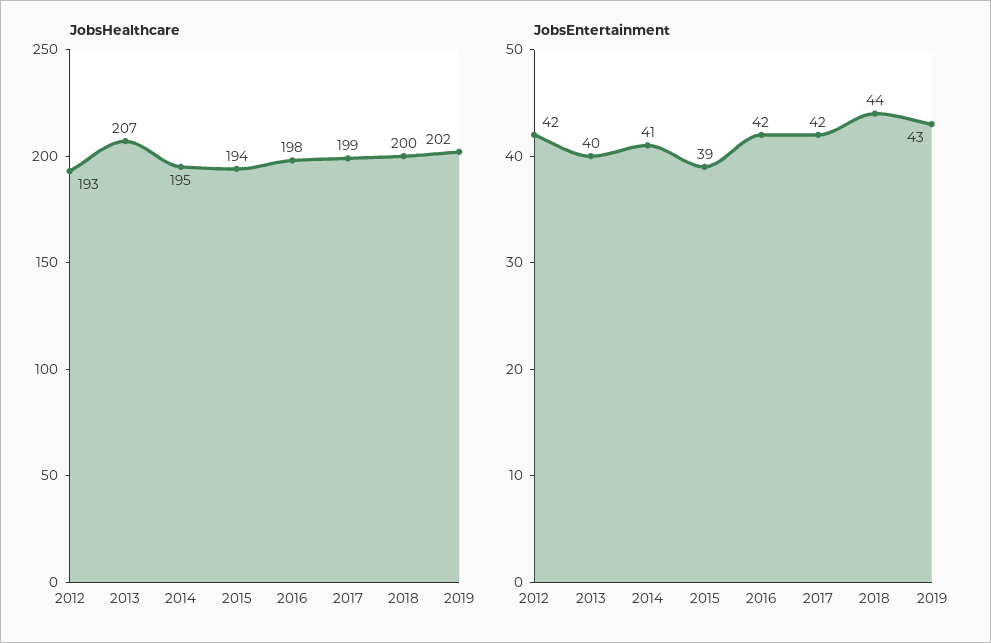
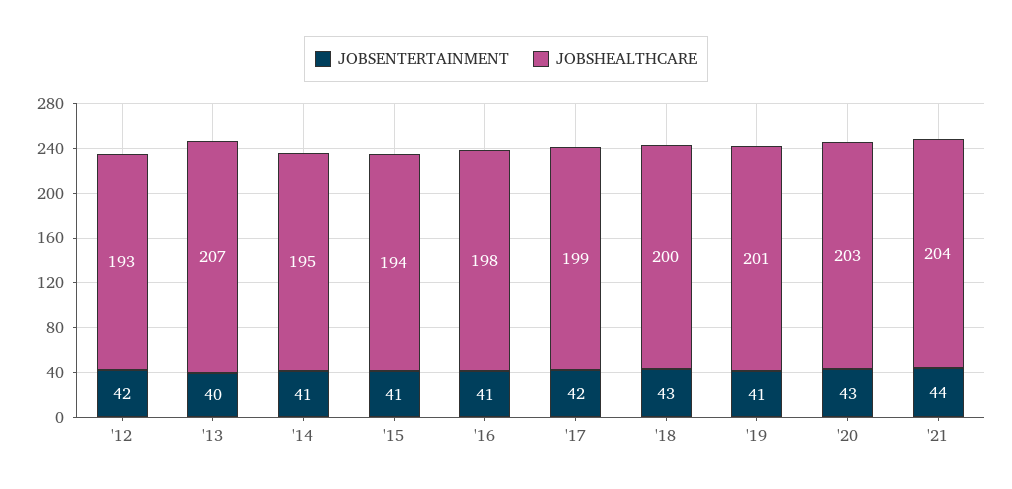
JobsHealthcare, 2019: 202 -> 201
JobsEntertainment, 2015: 39 -> 41
JobsEntertainment, 2016: 42 -> 41
JobsEntertainment, 2018: 44 -> 43
JobsEntertainment, 2019: 43 -> 41
JobsEntertainment, '20: none -> 43
JobsHealthcare, '20: none -> 203
JobsEntertainment, '21: none -> 44
JobsHealthcare, '21: none -> 204

